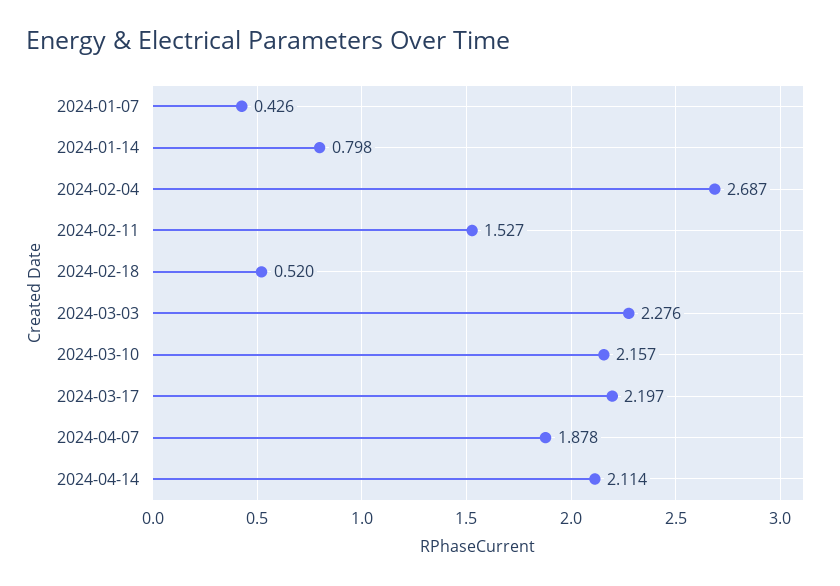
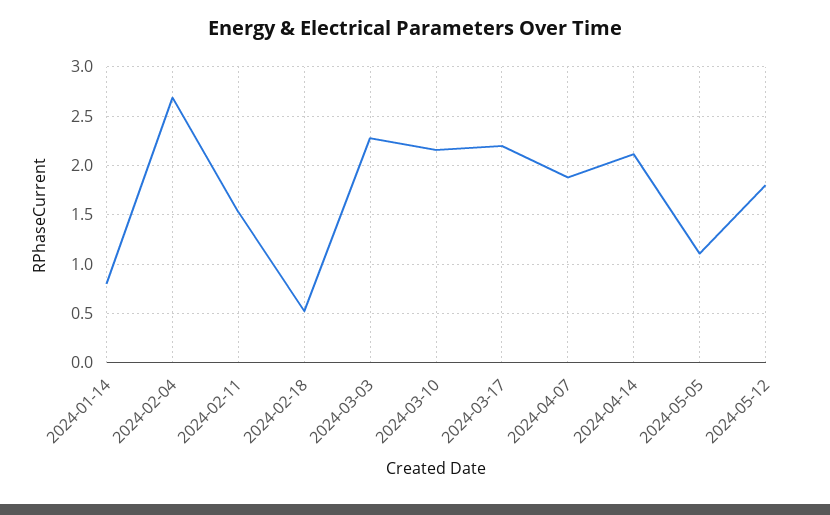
2024-01-07: 0.426 -> none
2024-05-05: none -> 1.1
2024-05-12: none -> 1.8

